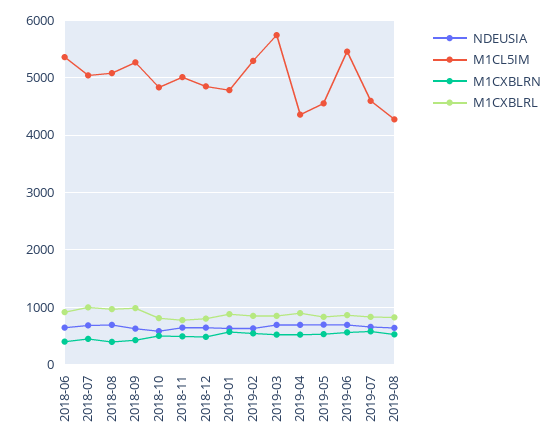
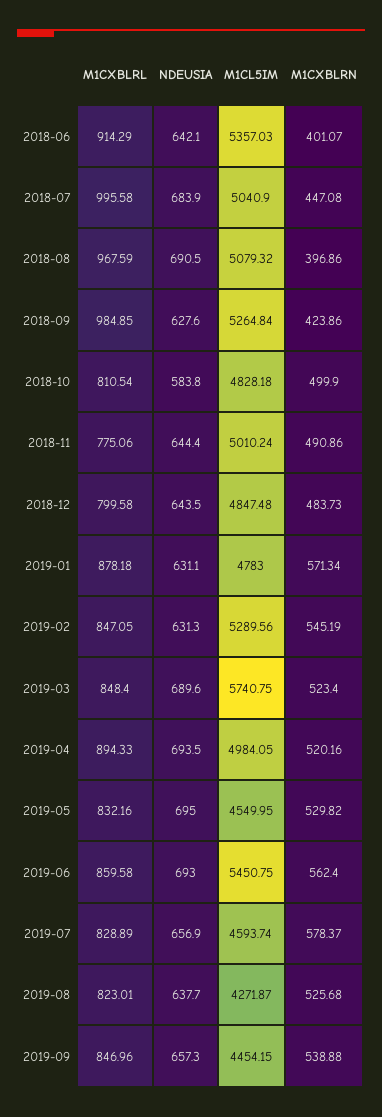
M1CL5IM, 2019-04: 4400 -> 4984.05
M1CXBLRL, 2019-09: none -> 846.96
NDEUSIA, 2019-09: none -> 657.3
M1CL5IM, 2019-09: none -> 4454.15
M1CXBLRN, 2019-09: none -> 538.88

